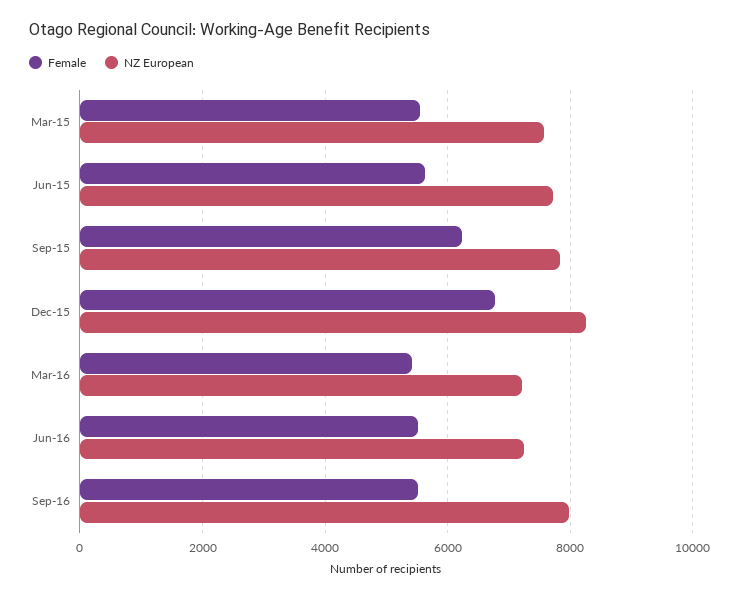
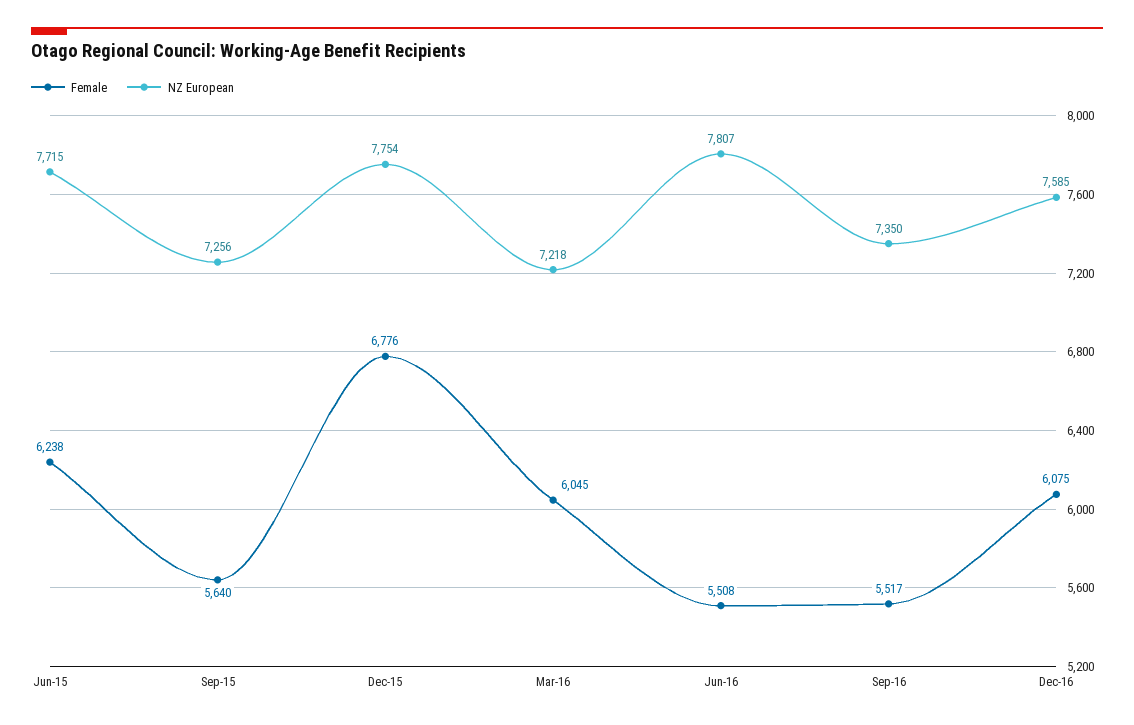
Female, Mar-15: 5600 -> none
NZ European, Mar-15: 7600 -> none
Female, Jun-15: 5600 -> 6238
Female, Sep-15: 6200 -> 5640
NZ European, Sep-15: 7800 -> 7256
NZ European, Dec-15: 8200 -> 7754
Female, Mar-16: 5400 -> 6045
NZ European, Jun-16: 7200 -> 7807
NZ European, Sep-16: 8000 -> 7350
Female, Dec-16: none -> 6075
NZ European, Dec-16: none -> 7585

